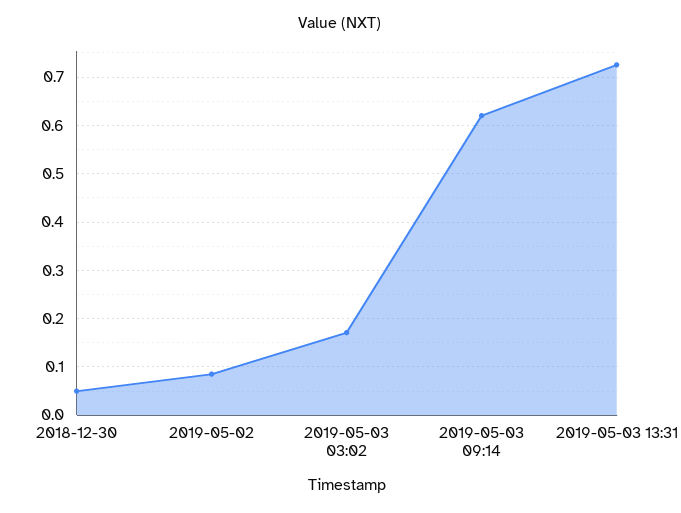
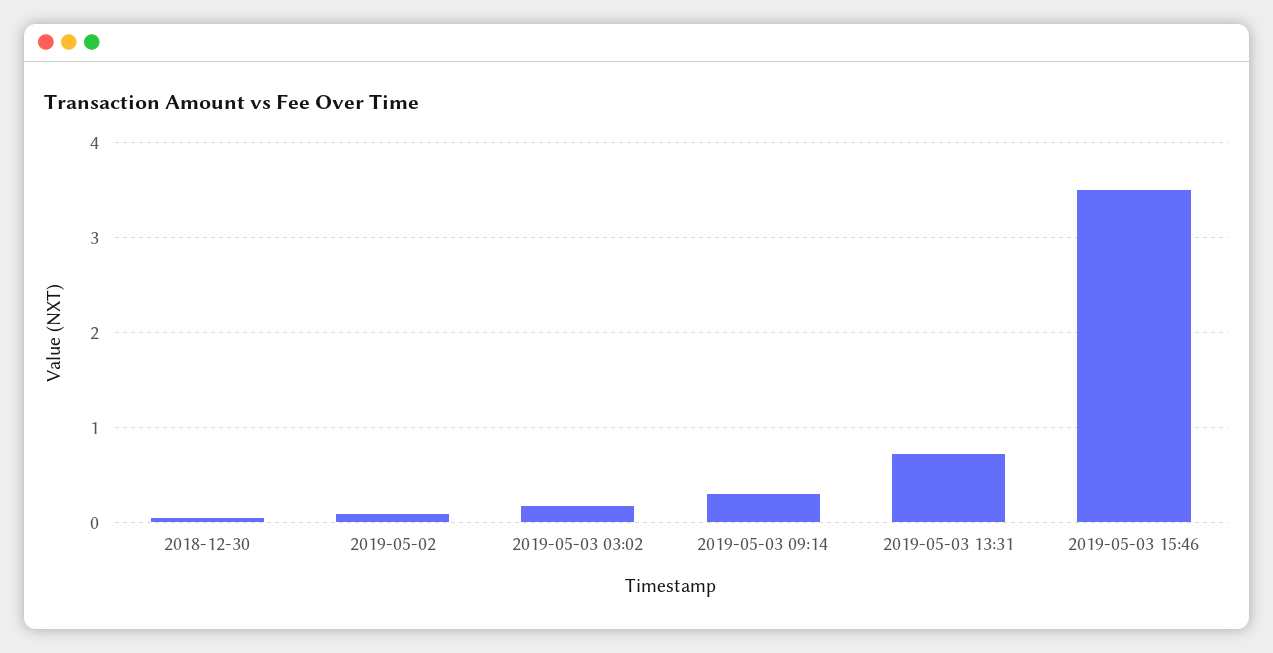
2019-05-03 09:14: 0.62 -> 0.3
2019-05-03 15:46: none -> 3.5

